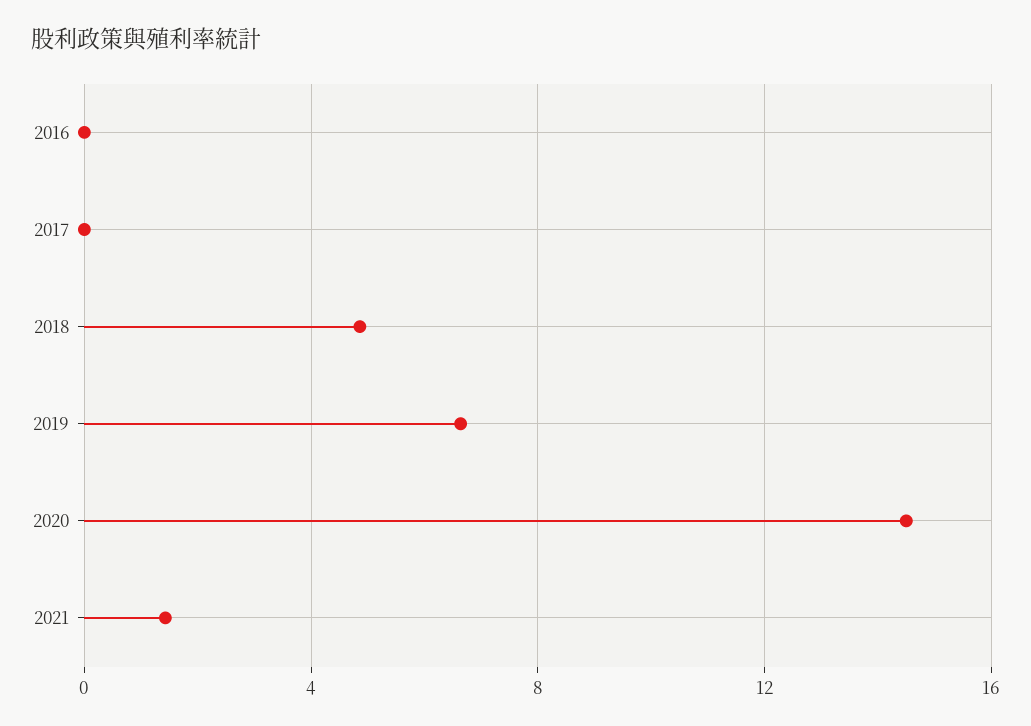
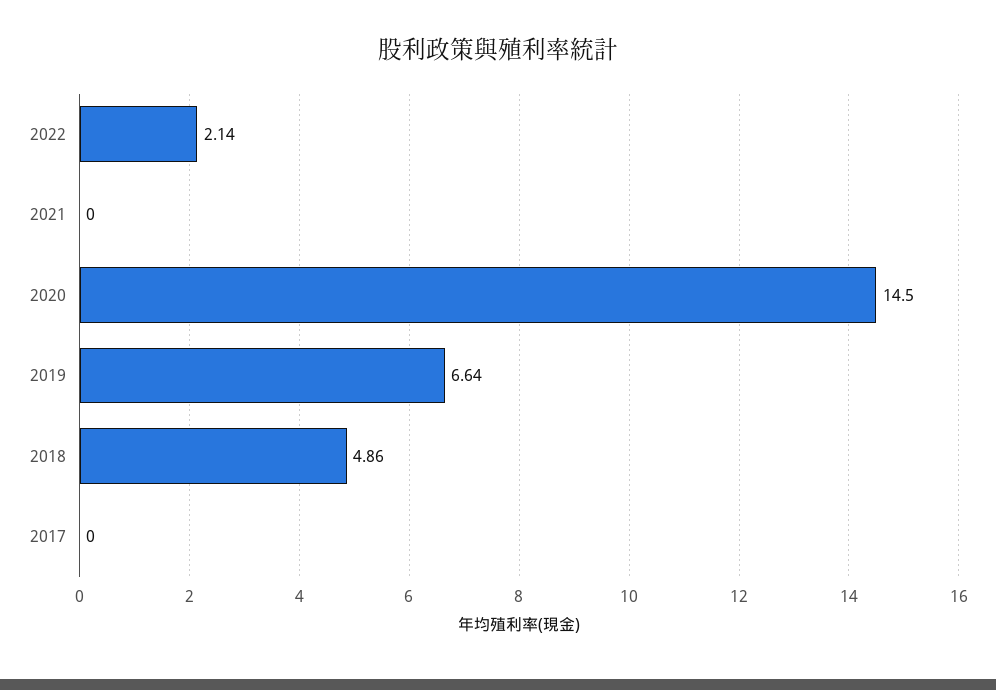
2016: 0 -> none
2021: 1.5 -> 0
2022: none -> 2.14

